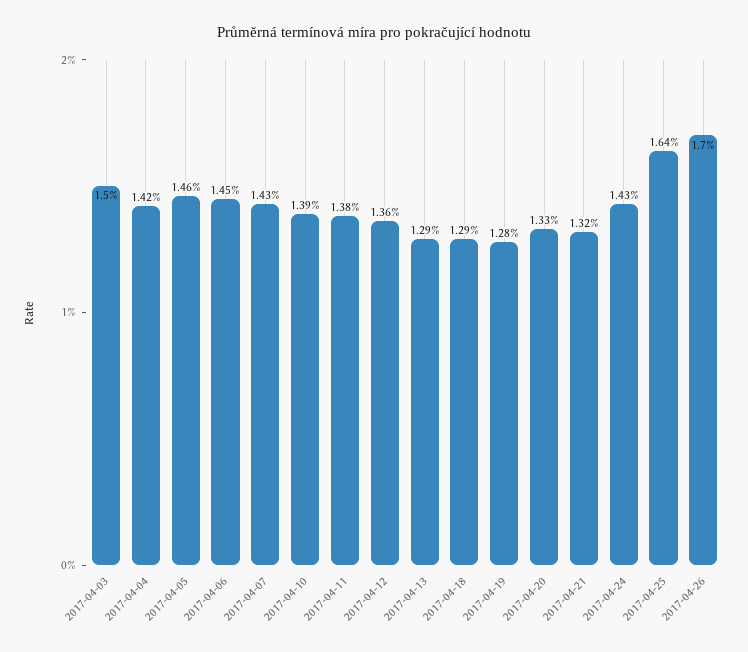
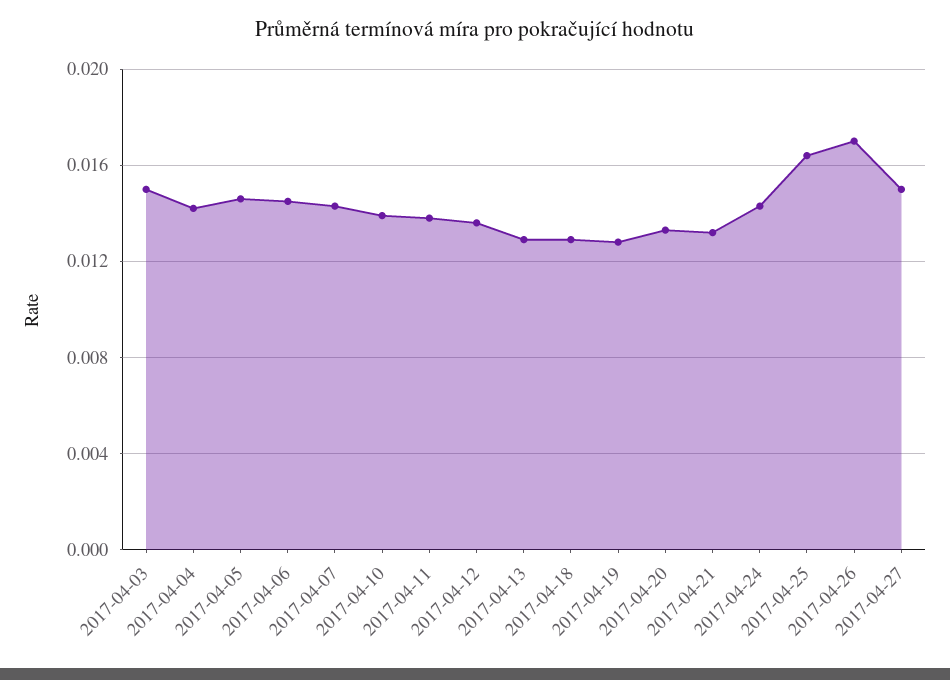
2017-04-27: none -> 0.015

